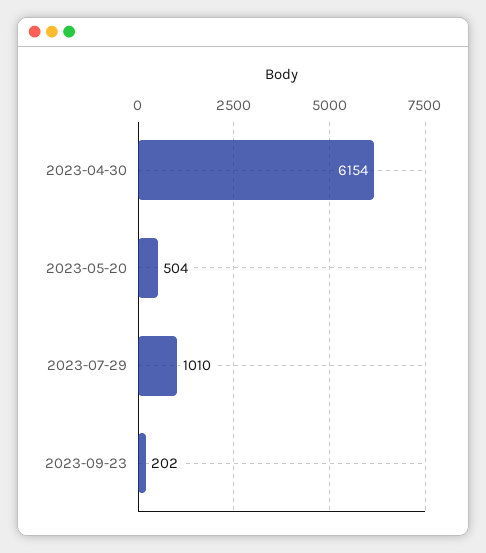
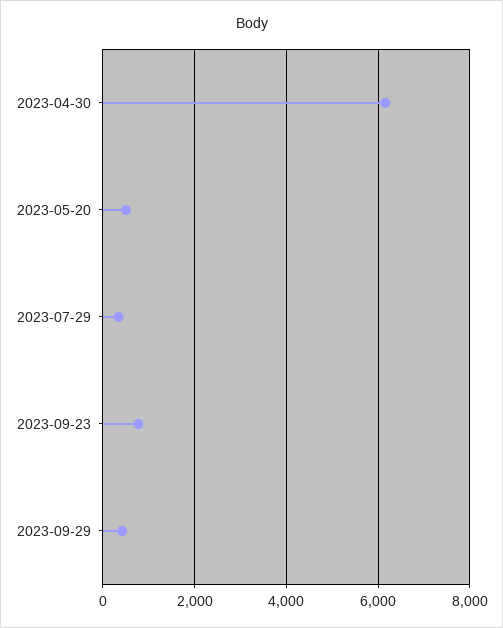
2023-07-29: 1010 -> 400
2023-09-23: 202 -> 800
2023-09-29: none -> 400

